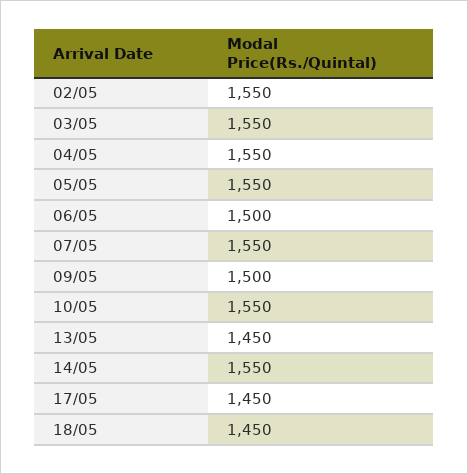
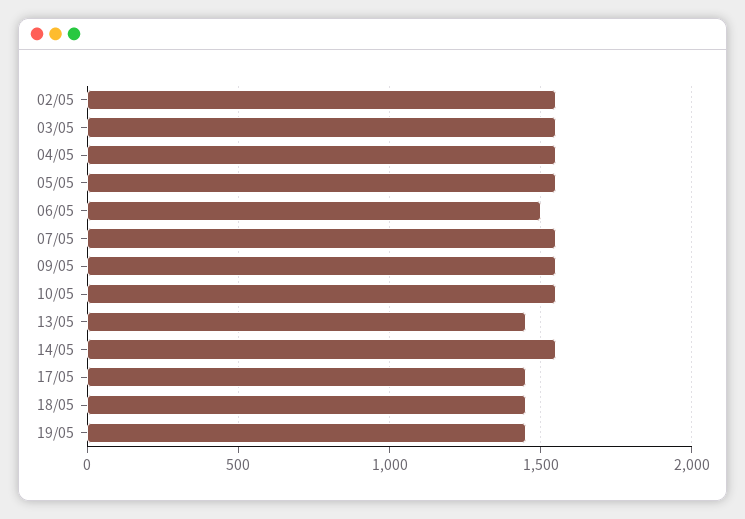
09/05: 1500 -> 1550
19/05: none -> 1450

